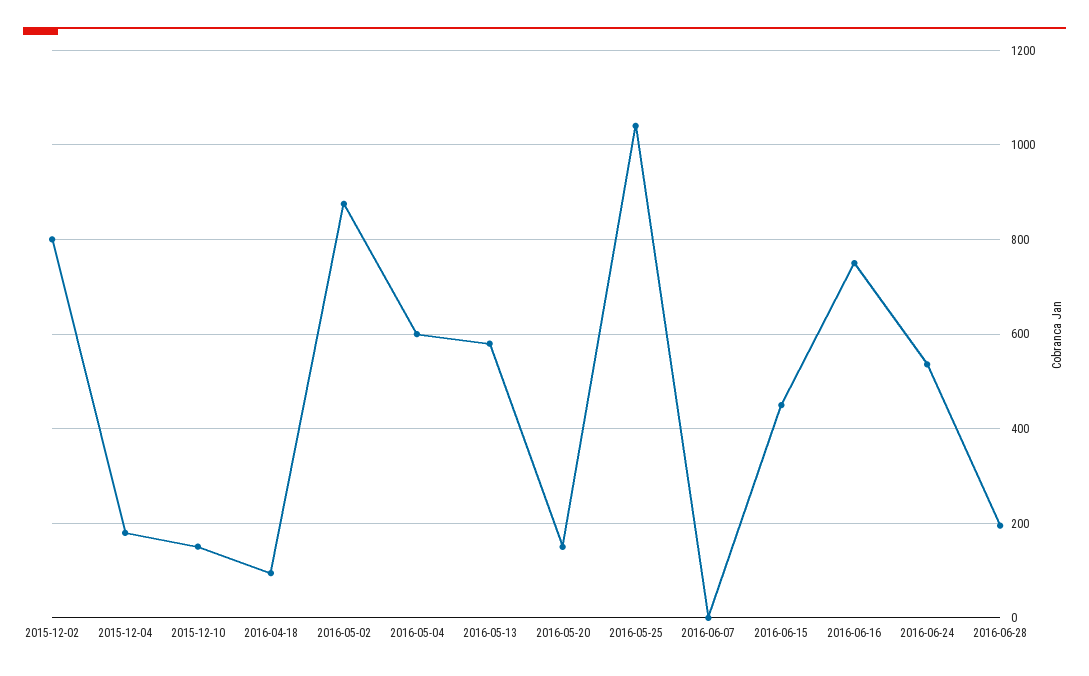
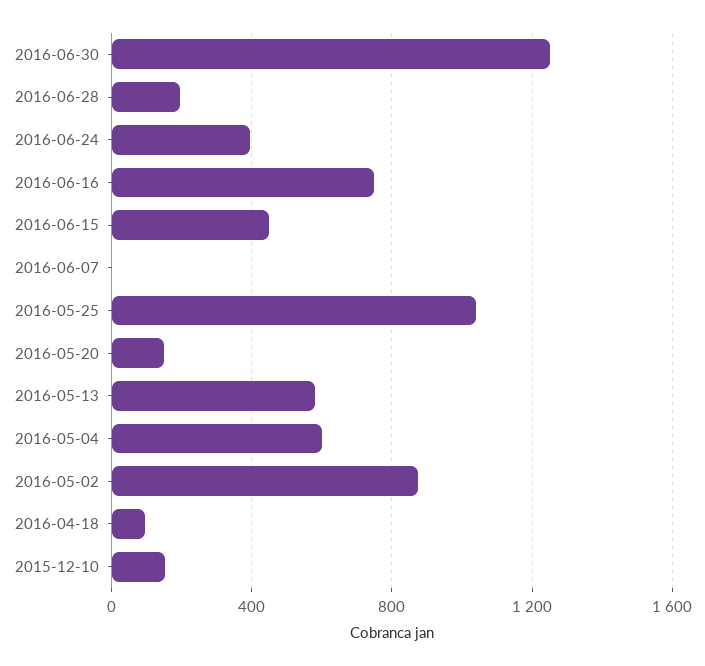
2015-12-02: 800 -> none
2015-12-04: 180 -> none
2016-06-24: 540 -> 400
2016-06-30: none -> 1250

